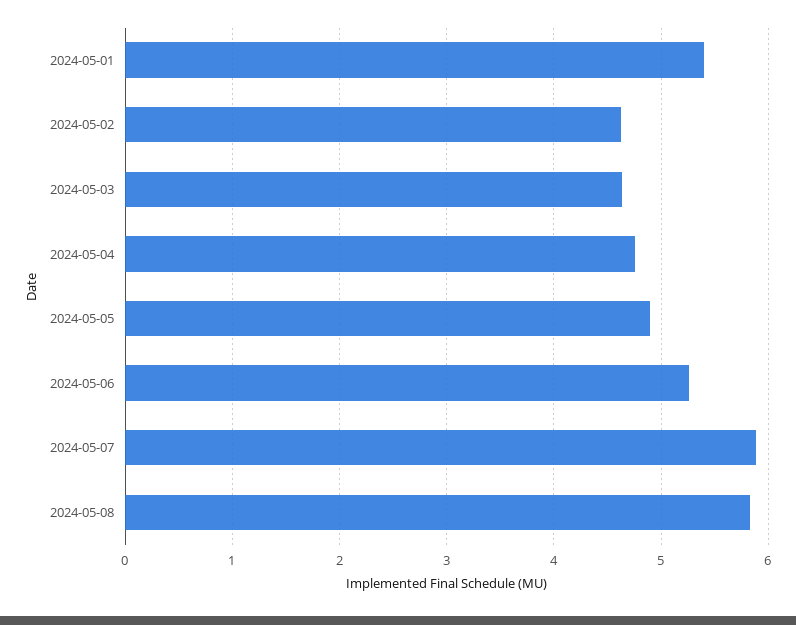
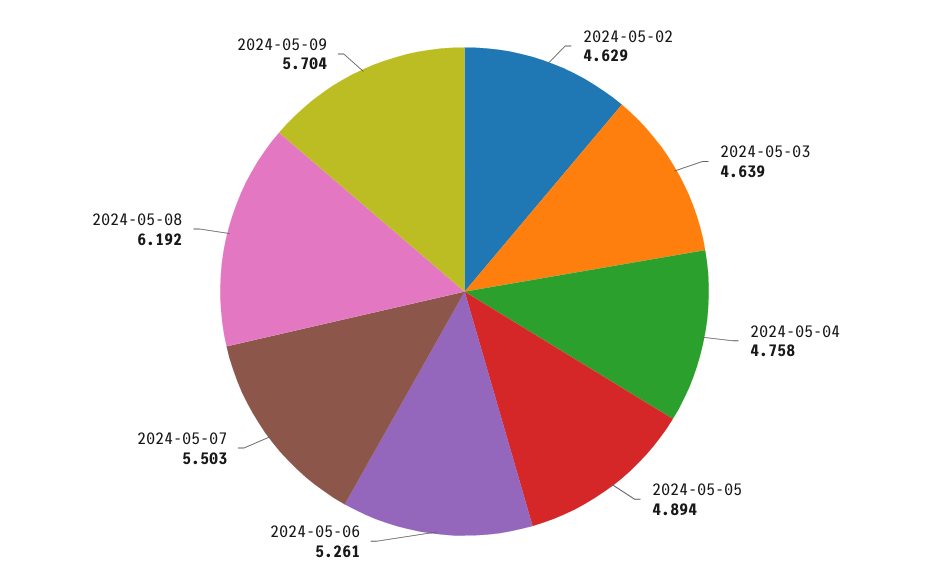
2024-05-01: 5.4 -> none
2024-05-07: 5.9 -> 5.503
2024-05-08: 5.8 -> 6.192
2024-05-09: none -> 5.704

